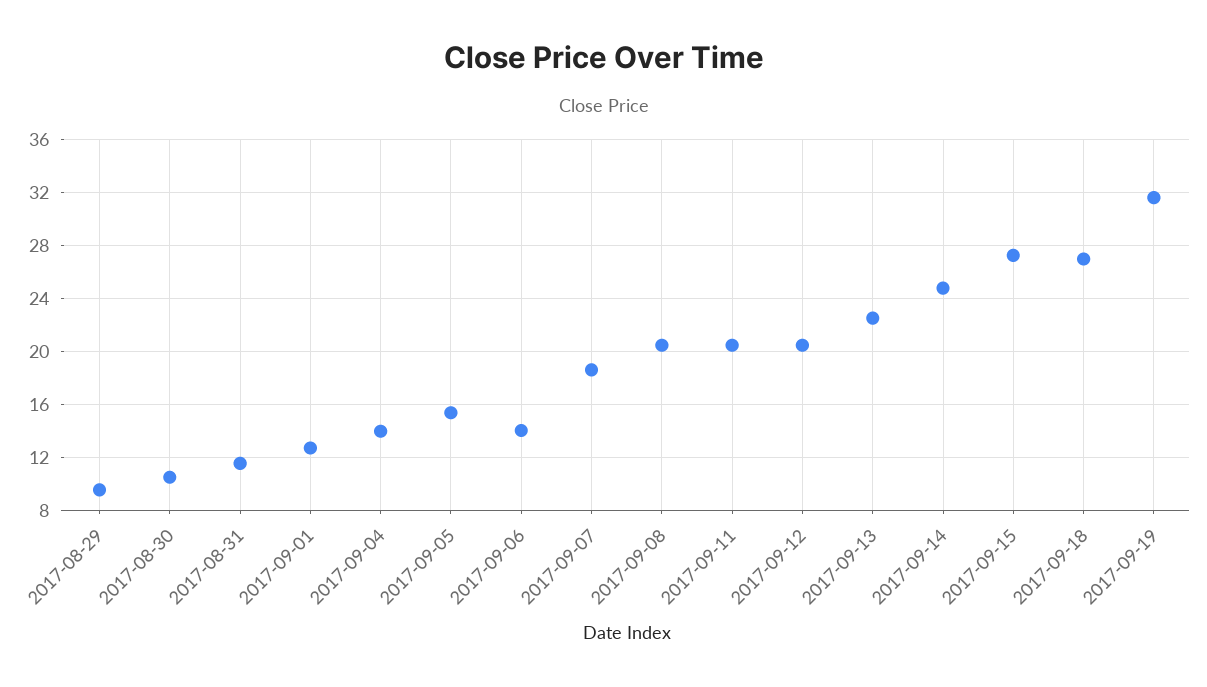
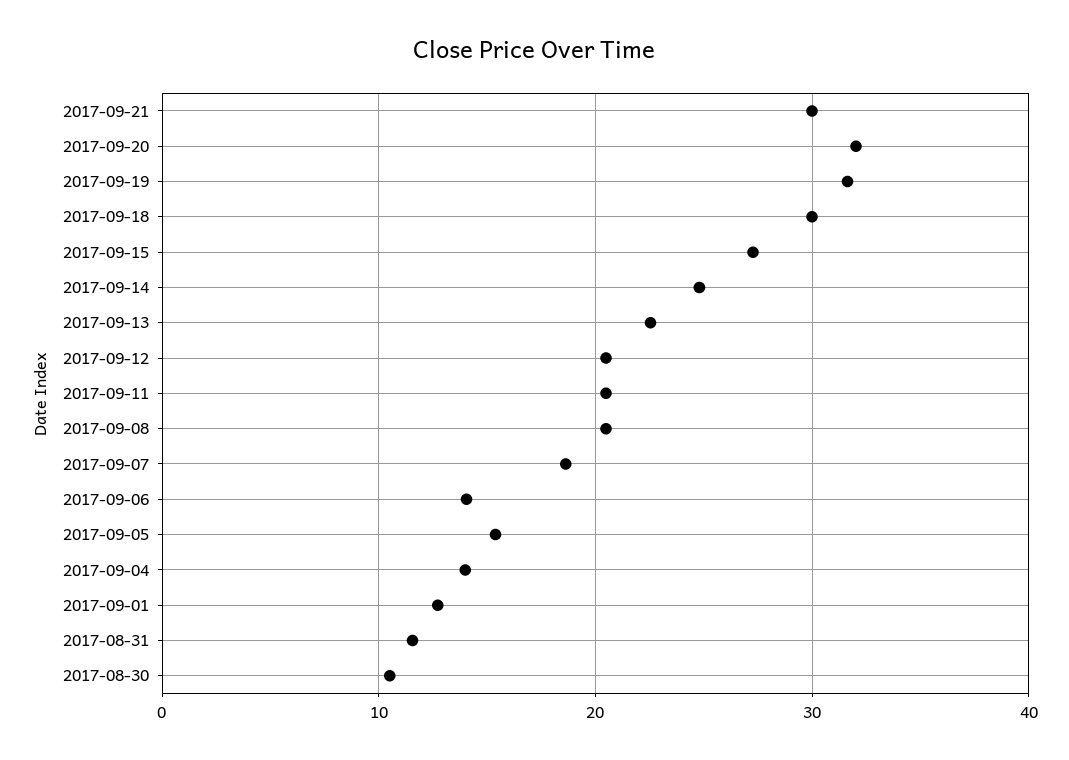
2017-08-29: 9.5 -> none
2017-09-18: 27 -> 30
2017-09-21: none -> 30
2017-09-20: none -> 32

